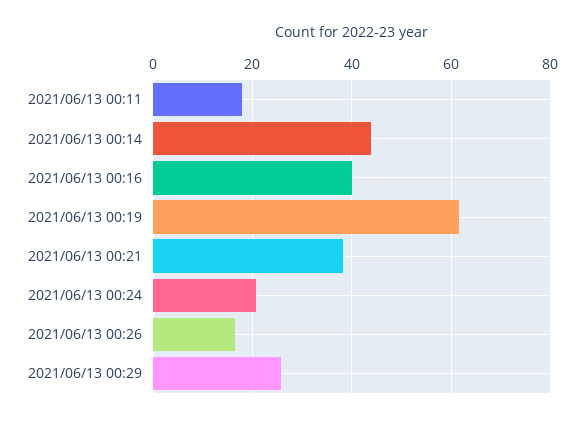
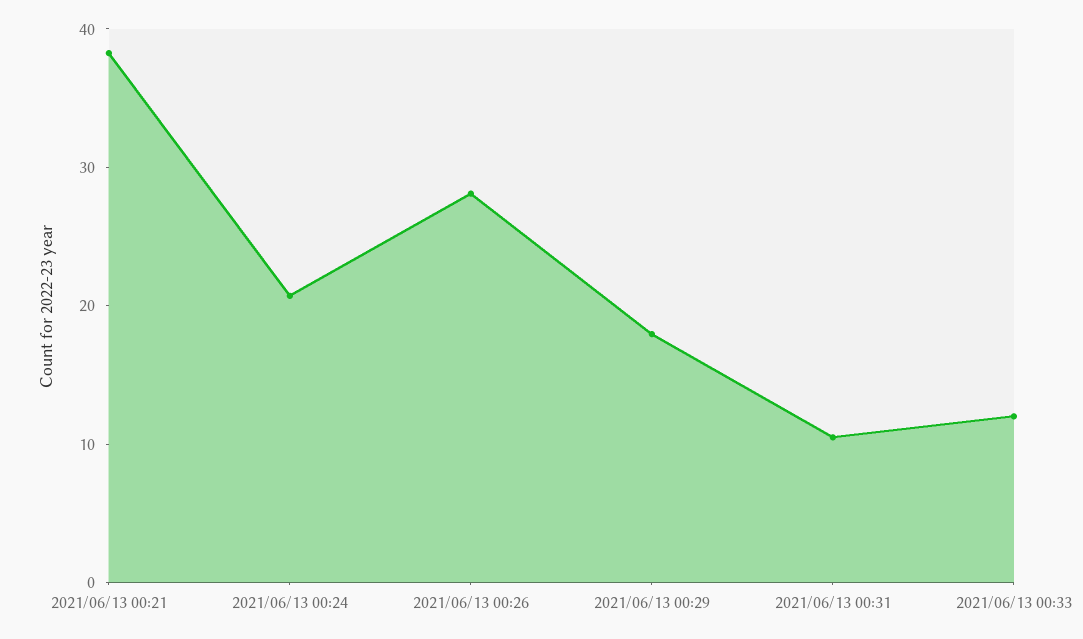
2021/06/13 00:11: 18 -> none
2021/06/13 00:14: 44 -> none
2021/06/13 00:16: 40 -> none
2021/06/13 00:19: 62 -> none
2021/06/13 00:26: 16 -> 28
2021/06/13 00:29: 26 -> 18
2021/06/13 00:31: none -> 10
2021/06/13 00:33: none -> 12

